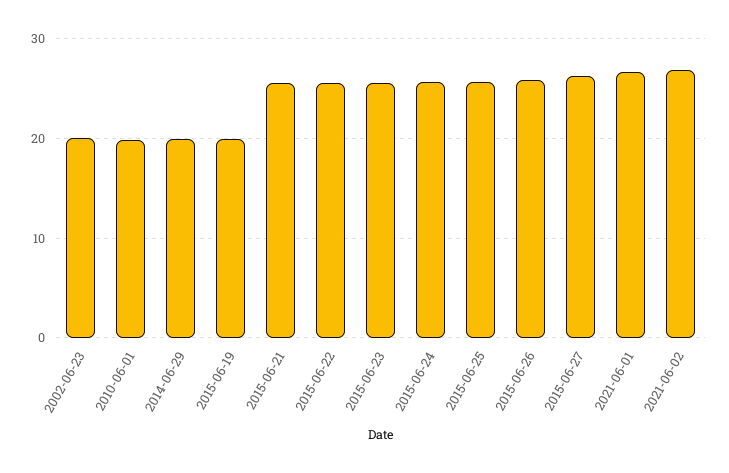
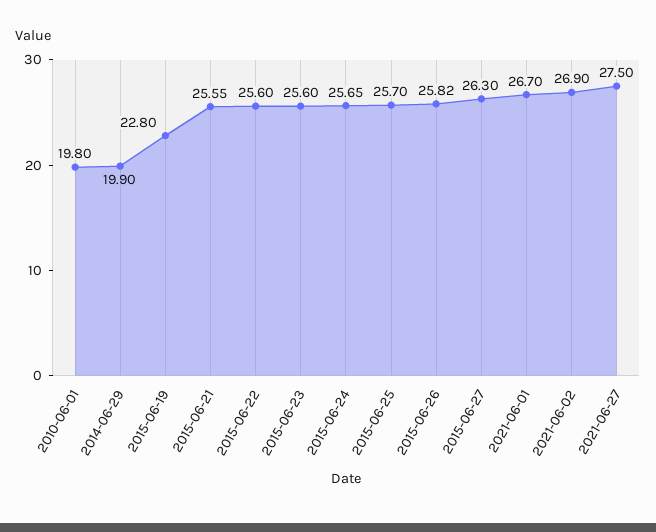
2002-06-23: 20 -> none
2015-06-19: 20 -> 22.8
2021-06-27: none -> 27.5

